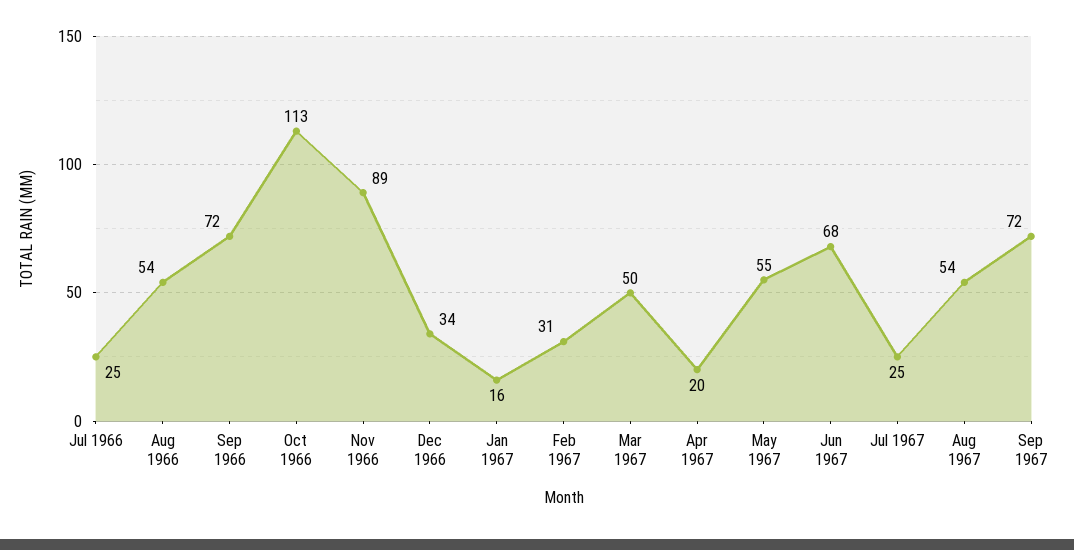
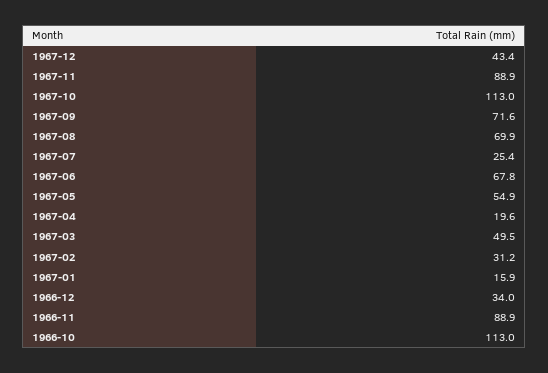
Jul 1966: 25 -> none
Aug 1966: 54 -> none
Sep 1966: 72 -> none
Aug 1967: 54 -> 69.9
1967-12: none -> 43.4
1967-11: none -> 88.9
1967-10: none -> 113

